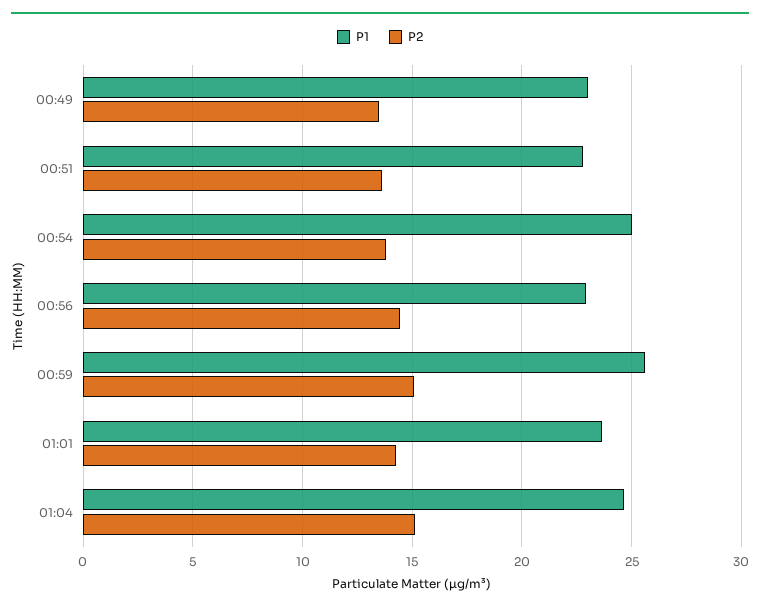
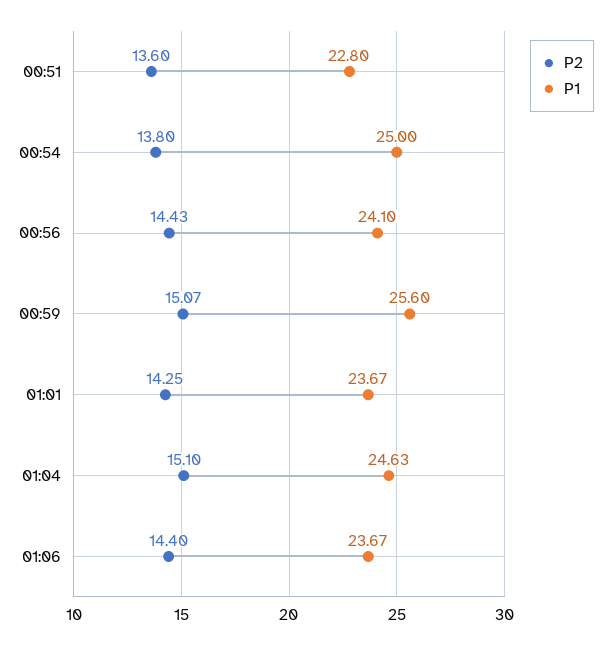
P1, 00:49: 23 -> none
P2, 00:49: 13.5 -> none
P1, 00:56: 23 -> 24.1
P2, 01:06: none -> 14.4
P1, 01:06: none -> 23.67

